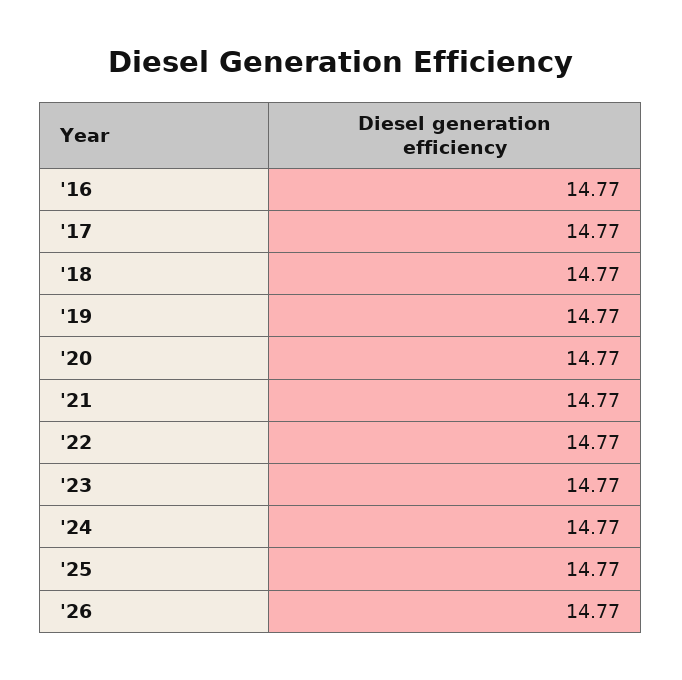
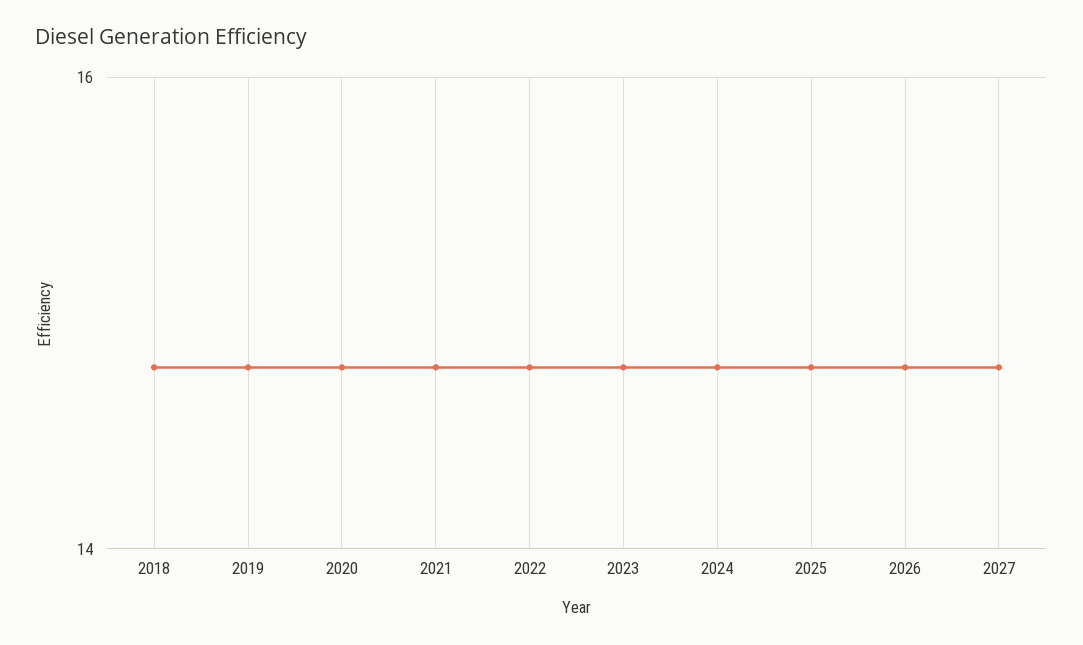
'16: 14.77 -> none
'17: 14.77 -> none
2027: none -> 14.8

